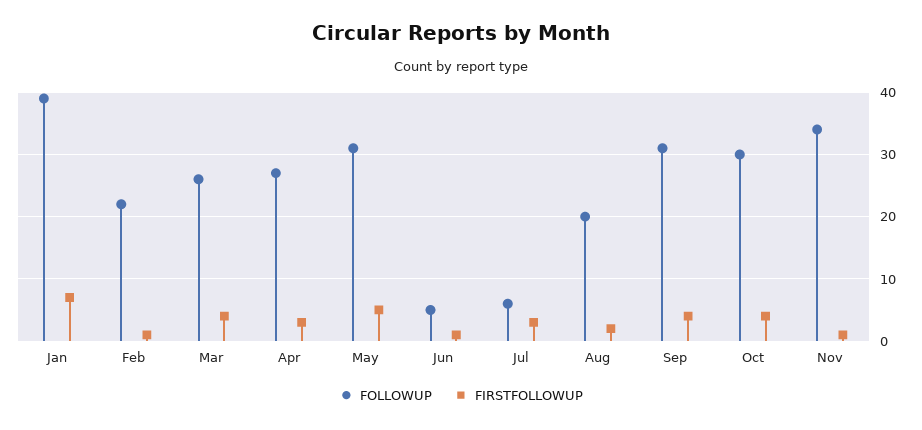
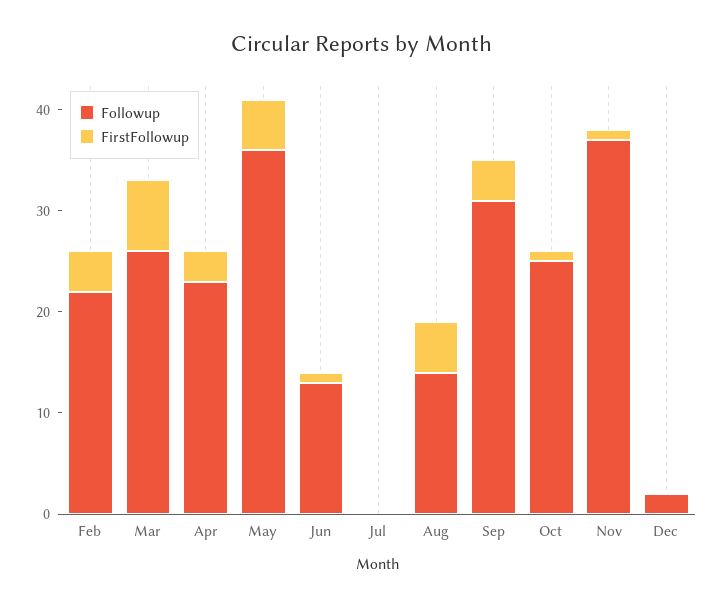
FOLLOWUP, Jan: 39 -> none
FIRSTFOLLOWUP, Jan: 7 -> none
FIRSTFOLLOWUP, Feb: 1 -> 4
FIRSTFOLLOWUP, Mar: 4 -> 7
FOLLOWUP, Apr: 27 -> 23
FOLLOWUP, May: 31 -> 36
FOLLOWUP, Jun: 5 -> 13
FOLLOWUP, Jul: 6 -> 0
FIRSTFOLLOWUP, Jul: 3 -> 0
FOLLOWUP, Aug: 20 -> 14
FIRSTFOLLOWUP, Aug: 2 -> 5
FOLLOWUP, Oct: 30 -> 25
FIRSTFOLLOWUP, Oct: 4 -> 1
FOLLOWUP, Nov: 34 -> 37
FOLLOWUP, Dec: none -> 2
FIRSTFOLLOWUP, Dec: none -> 0

